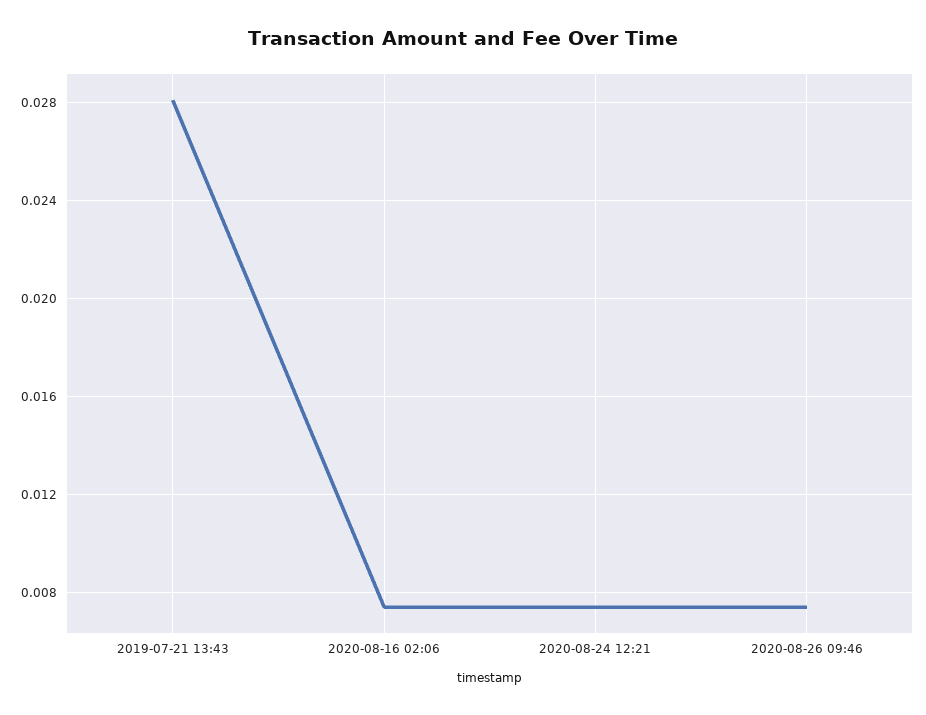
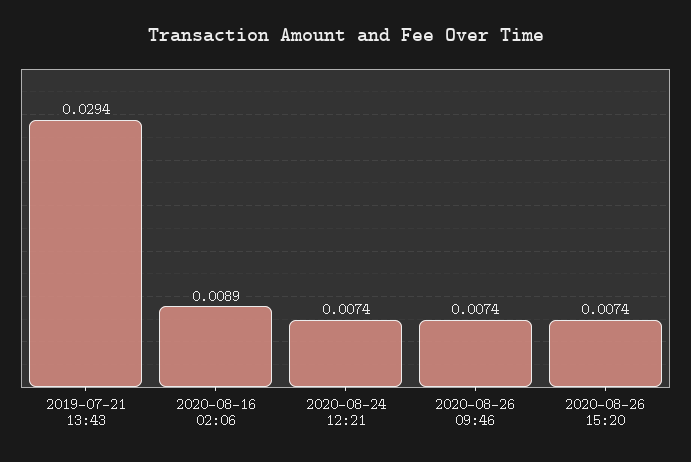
2019-07-21 13:43: 0.028 -> 0.0294
2020-08-16 02:06: 0.0075 -> 0.0089
2020-08-26 15:20: none -> 0.0074

